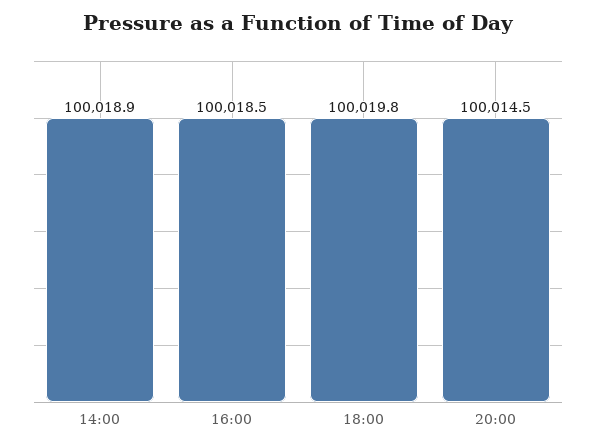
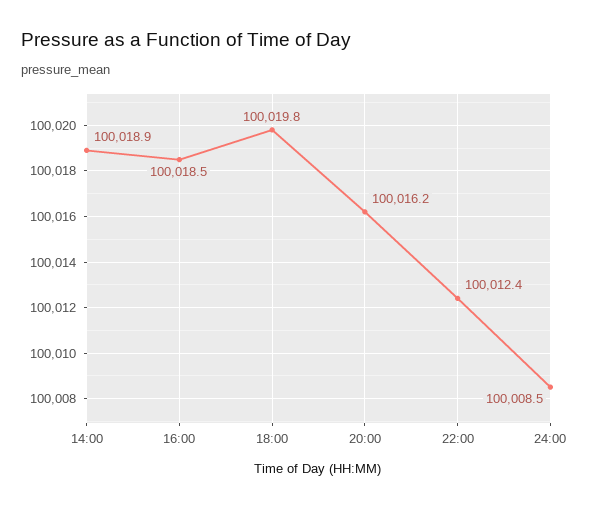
20:00: 100014.5 -> 100016.2
22:00: none -> 100012.4
24:00: none -> 100008.5

